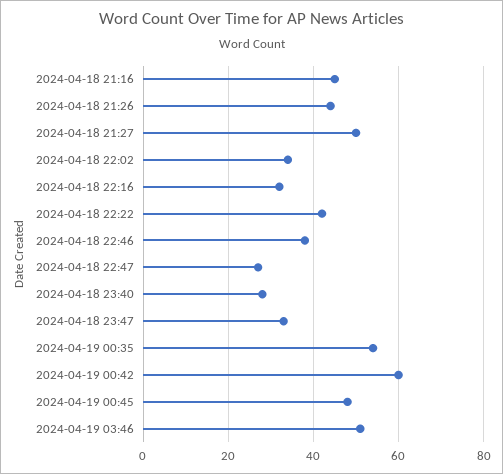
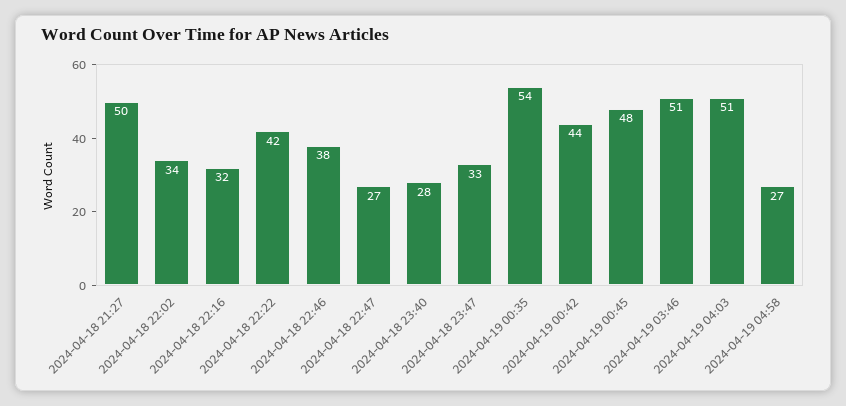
2024-04-18 21:16: 45 -> none
2024-04-18 21:26: 45 -> none
2024-04-19 00:42: 60 -> 44
2024-04-19 04:03: none -> 51
2024-04-19 04:58: none -> 27

